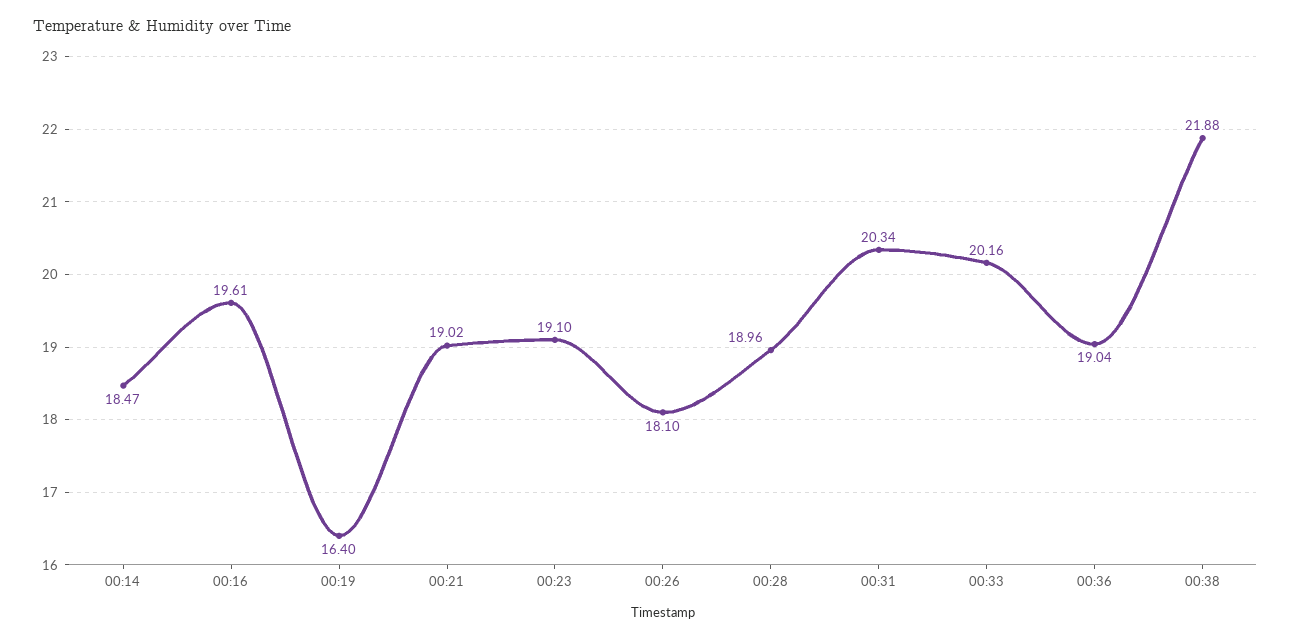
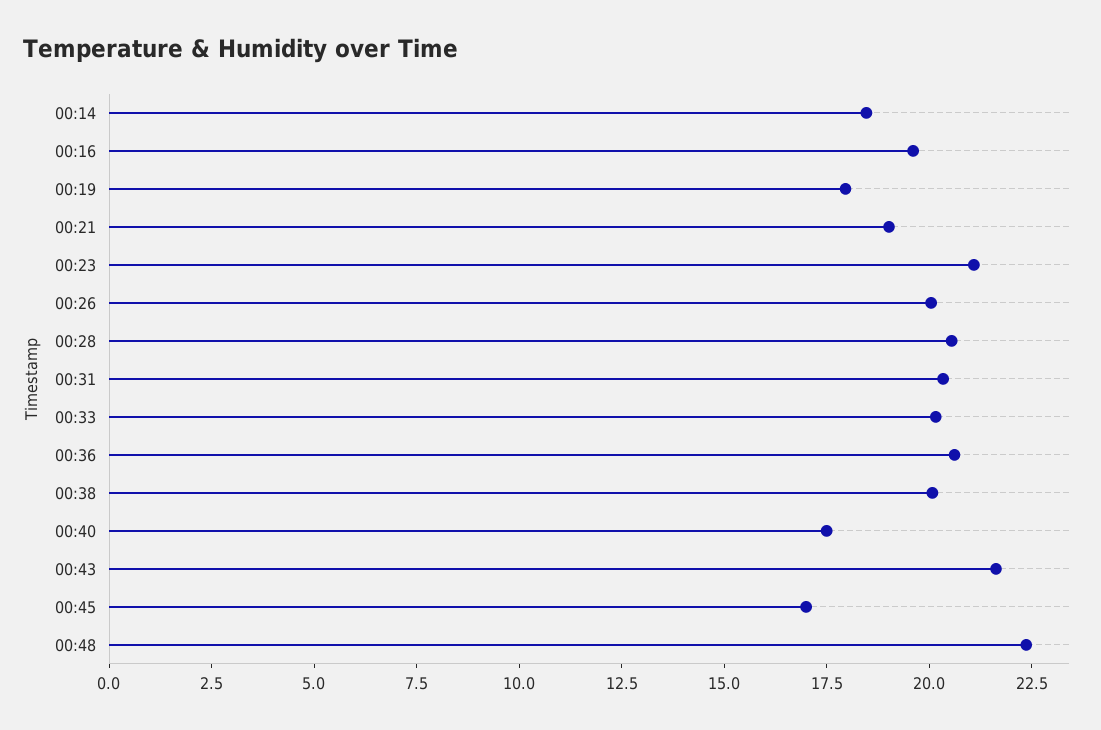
00:19: 16.4 -> 18
00:23: 19.1 -> 21
00:26: 18.1 -> 20
00:28: 18.96 -> 20.5
00:36: 19.04 -> 20.5
00:38: 21.88 -> 20
00:40: none -> 17.5
00:43: none -> 21.5
00:45: none -> 17
00:48: none -> 22.5

